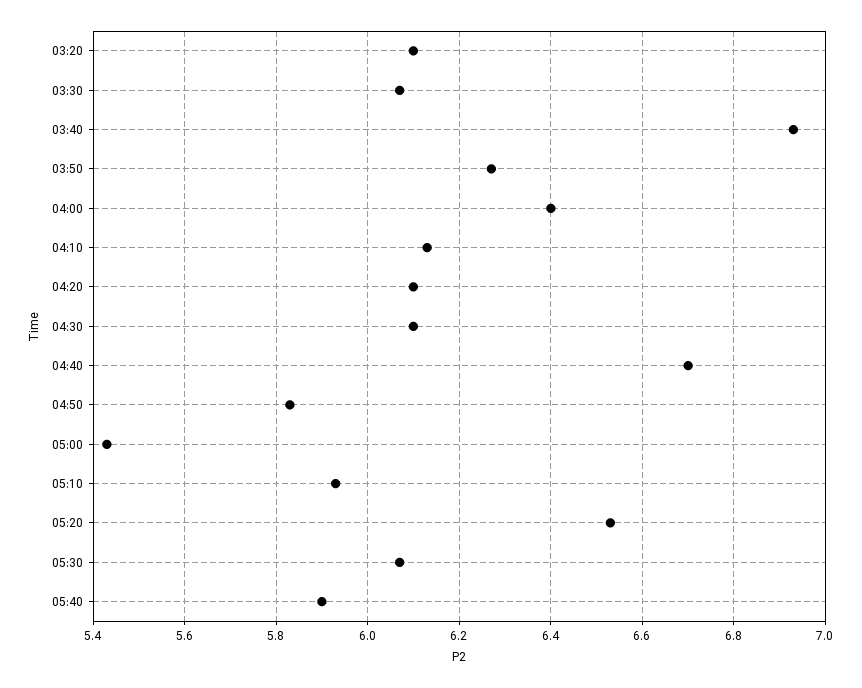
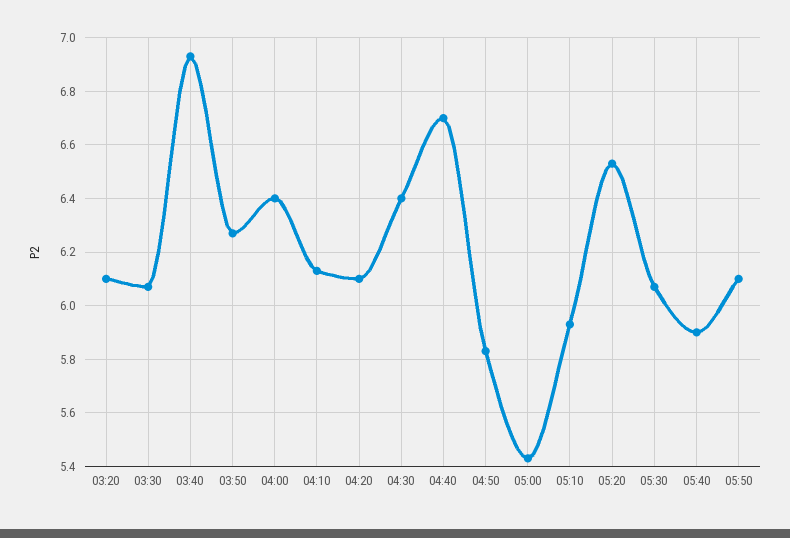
04:30: 6.1 -> 6.4
05:50: none -> 6.1

